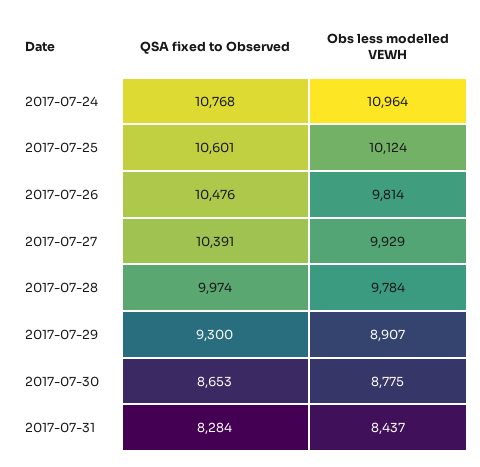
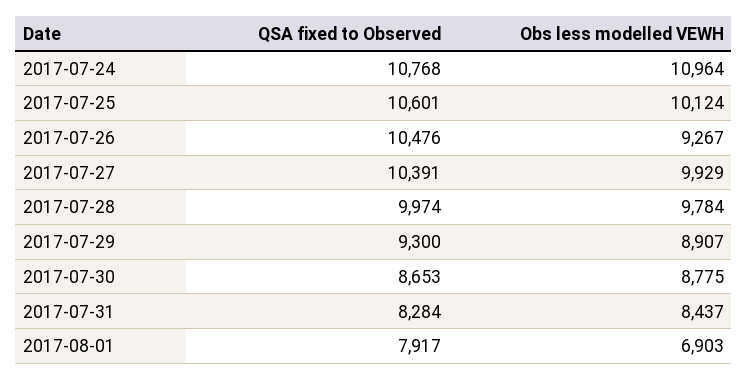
Obs less modelled VEWH, 2017-07-26: 9814 -> 9267
QSA fixed to Observed, 2017-08-01: none -> 7917
Obs less modelled VEWH, 2017-08-01: none -> 6903

